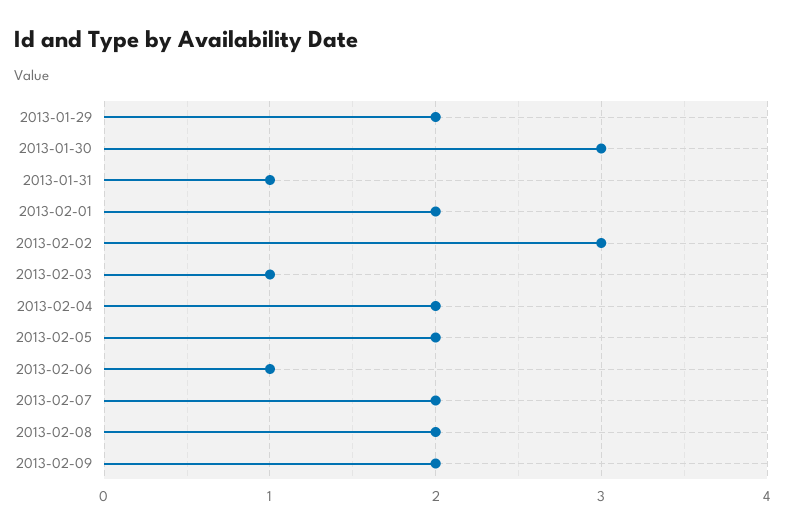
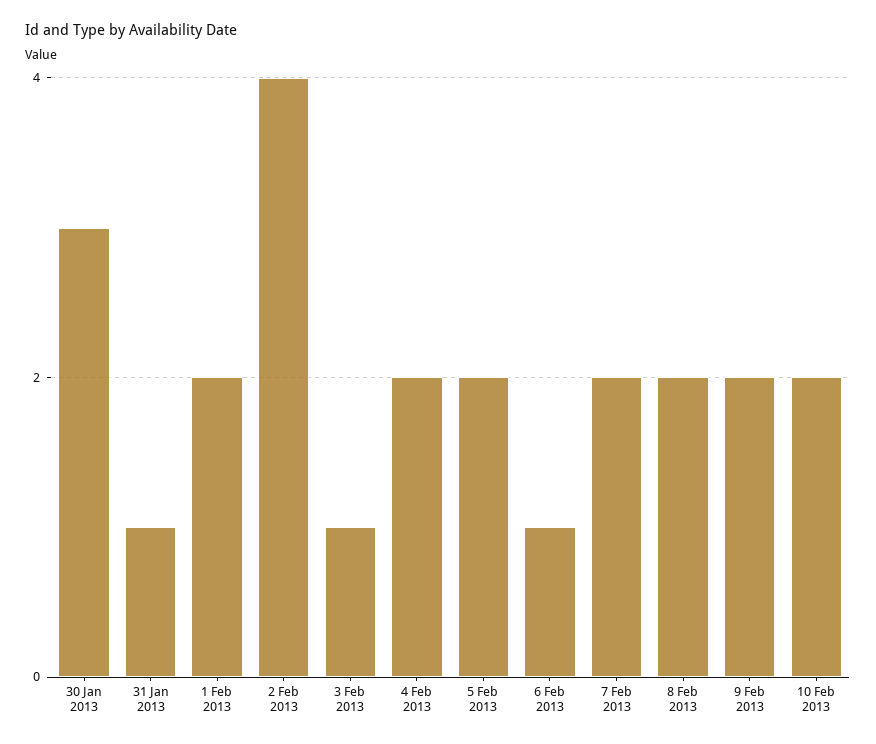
2013-01-29: 2 -> none
2013-02-02: 3 -> 4
10 Feb 2013: none -> 2

